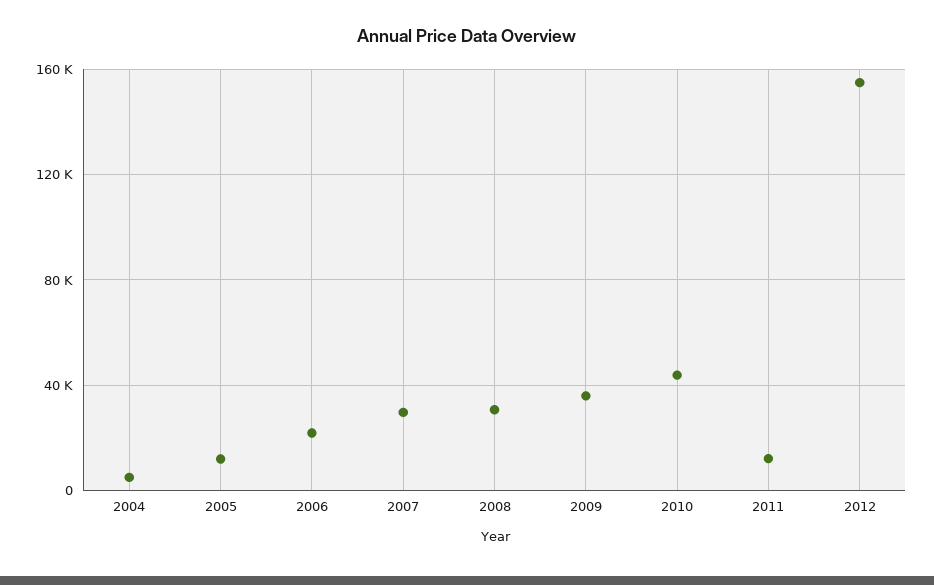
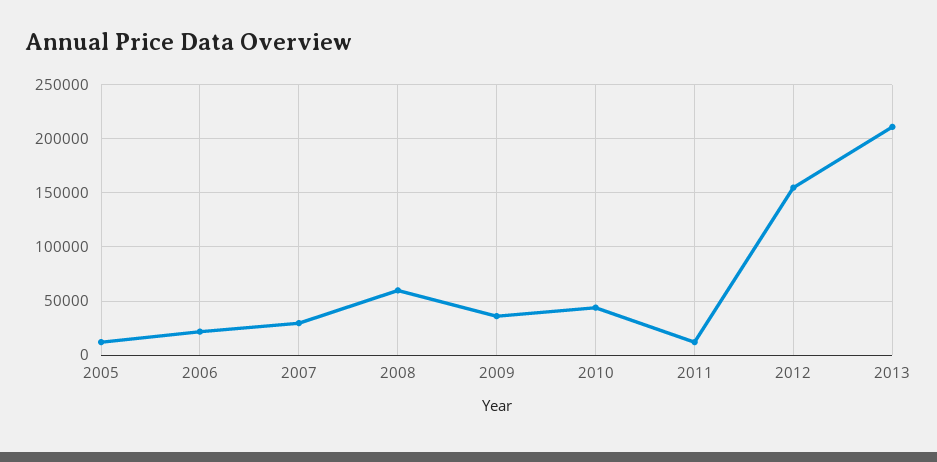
2004: 5000 -> none
2008: 30000 -> 60000
2013: none -> 210000

